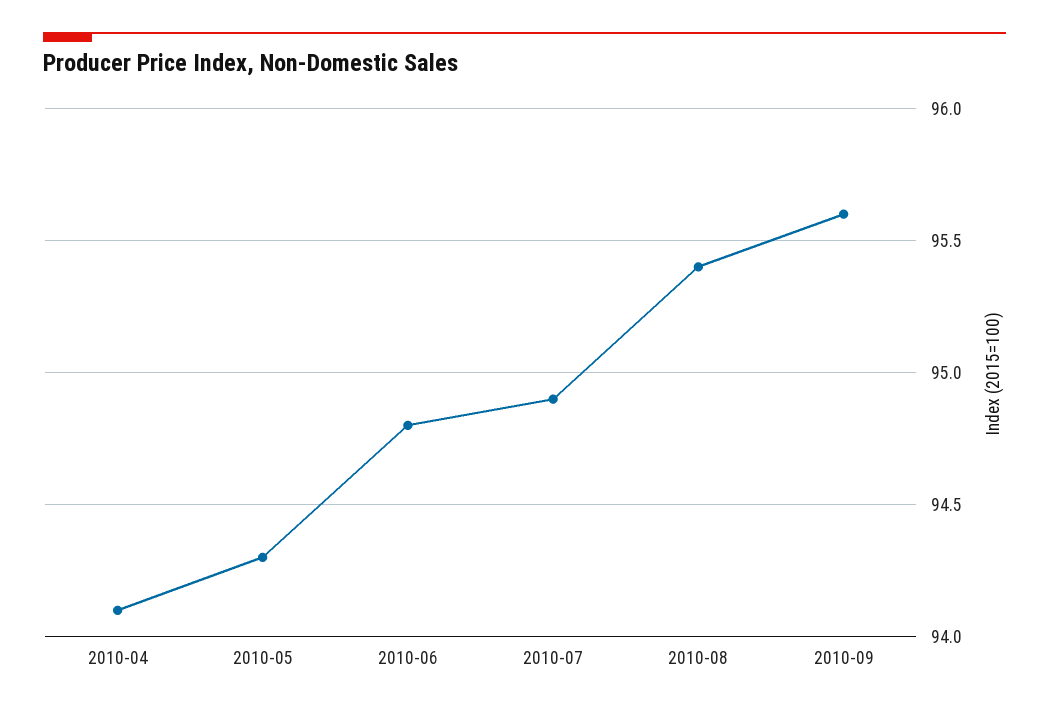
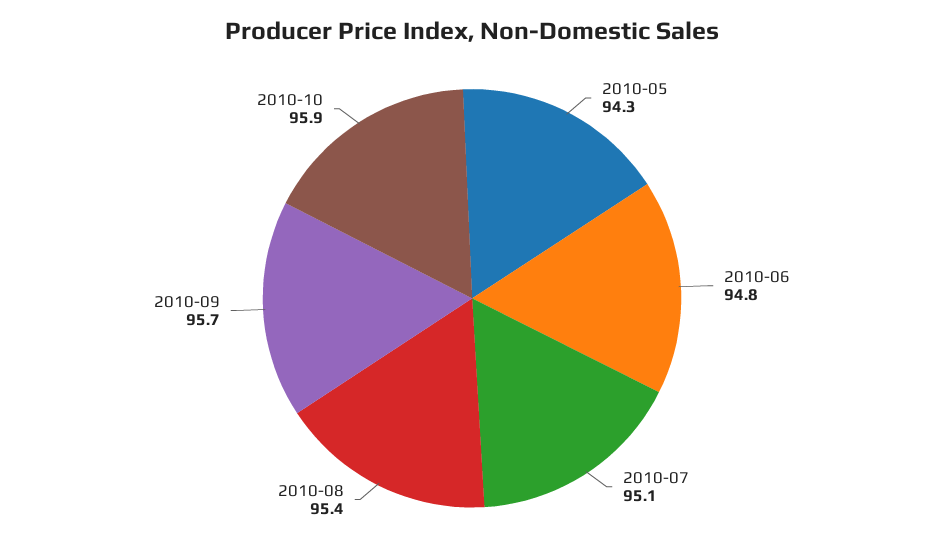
2010-04: 94.1 -> none
2010-07: 94.9 -> 95.1
2010-09: 95.6 -> 95.7
2010-10: none -> 95.9

